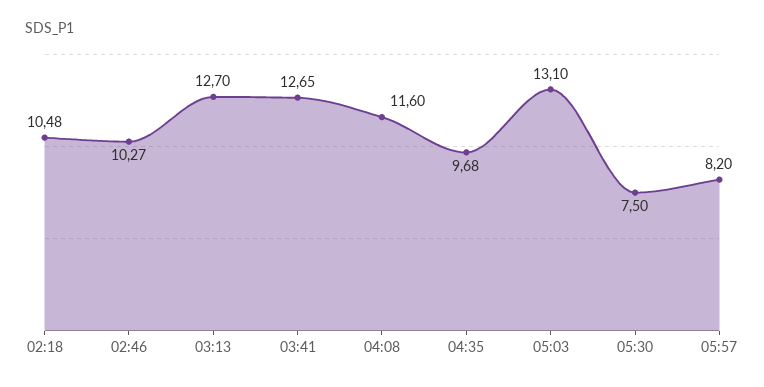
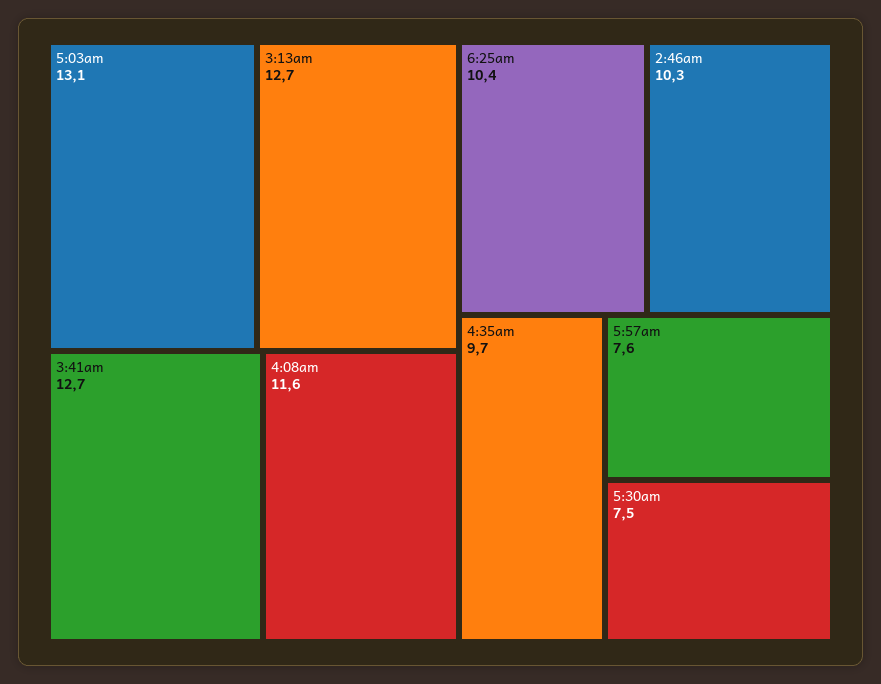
02:18: 10.48 -> none
05:57: 8.2 -> 7.6
6:25am: none -> 10.4

